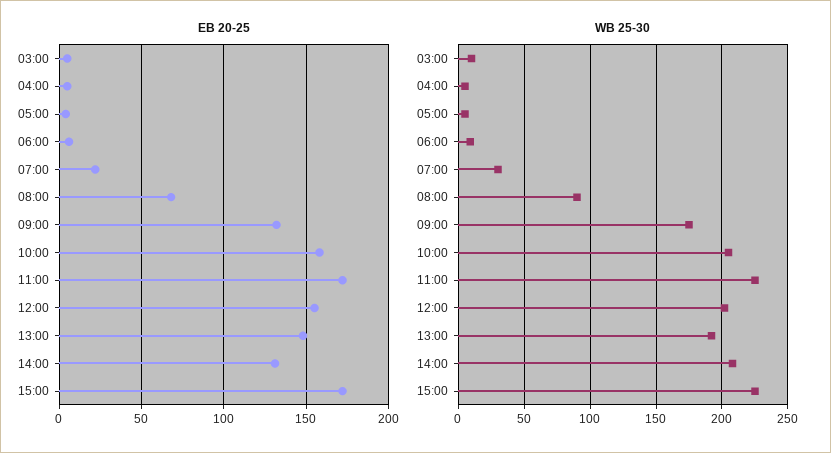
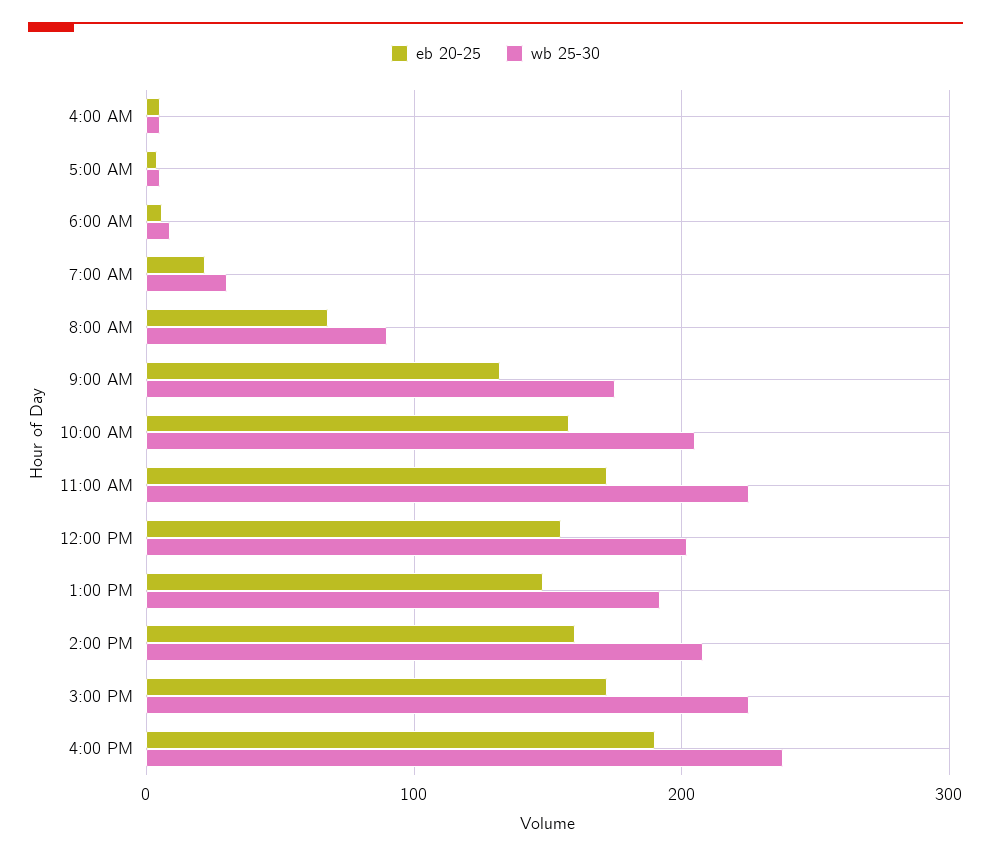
EB 20-25, 03:00: 5 -> none
EB 20-25, 14:00: 130 -> 160
WB 25-30, 03:00: 10 -> none
EB 20-25, 4:00 PM: none -> 190
WB 25-30, 4:00 PM: none -> 240

